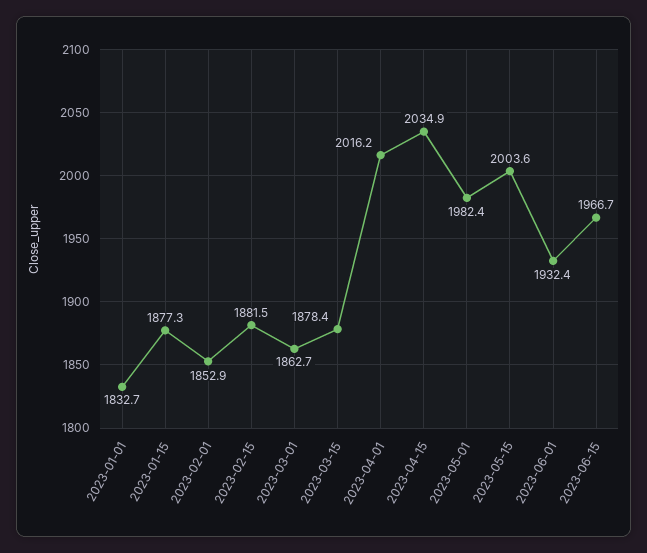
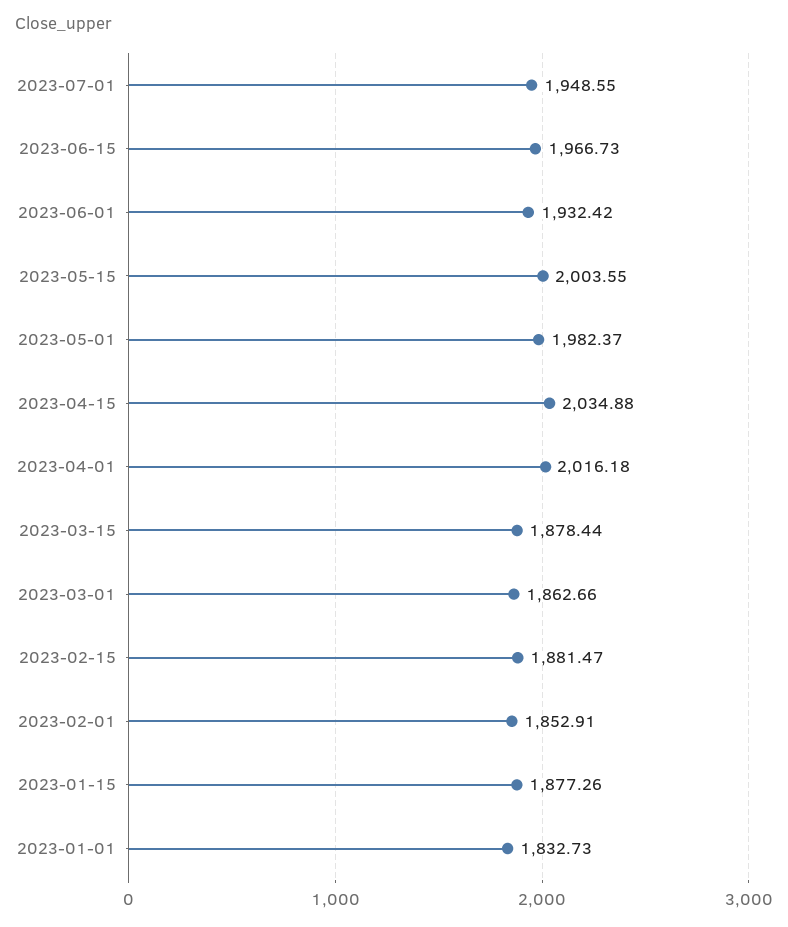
2023-07-01: none -> 1948.55

